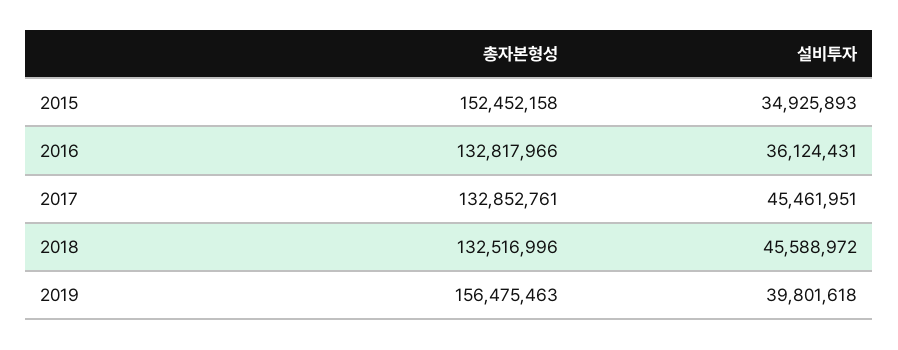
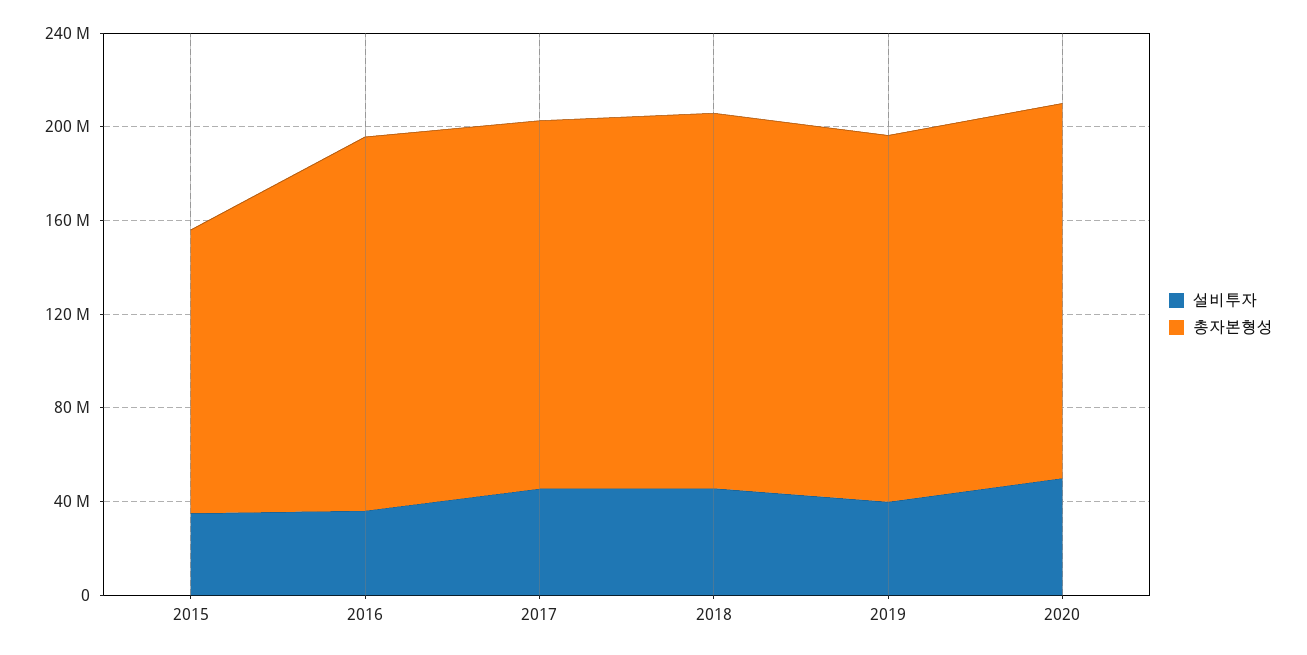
총자본형성, 2015: 152452158 -> 120000000
총자본형성, 2016: 132817966 -> 160000000
총자본형성, 2017: 132852761 -> 160000000
총자본형성, 2018: 132516996 -> 160000000
설비투자, 2020: none -> 50000000
총자본형성, 2020: none -> 160000000

